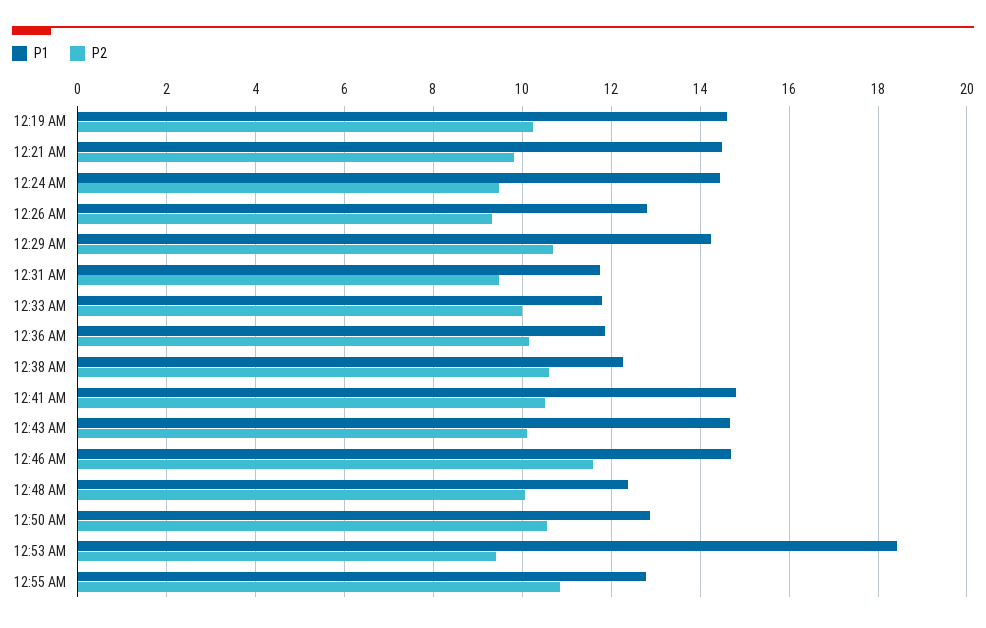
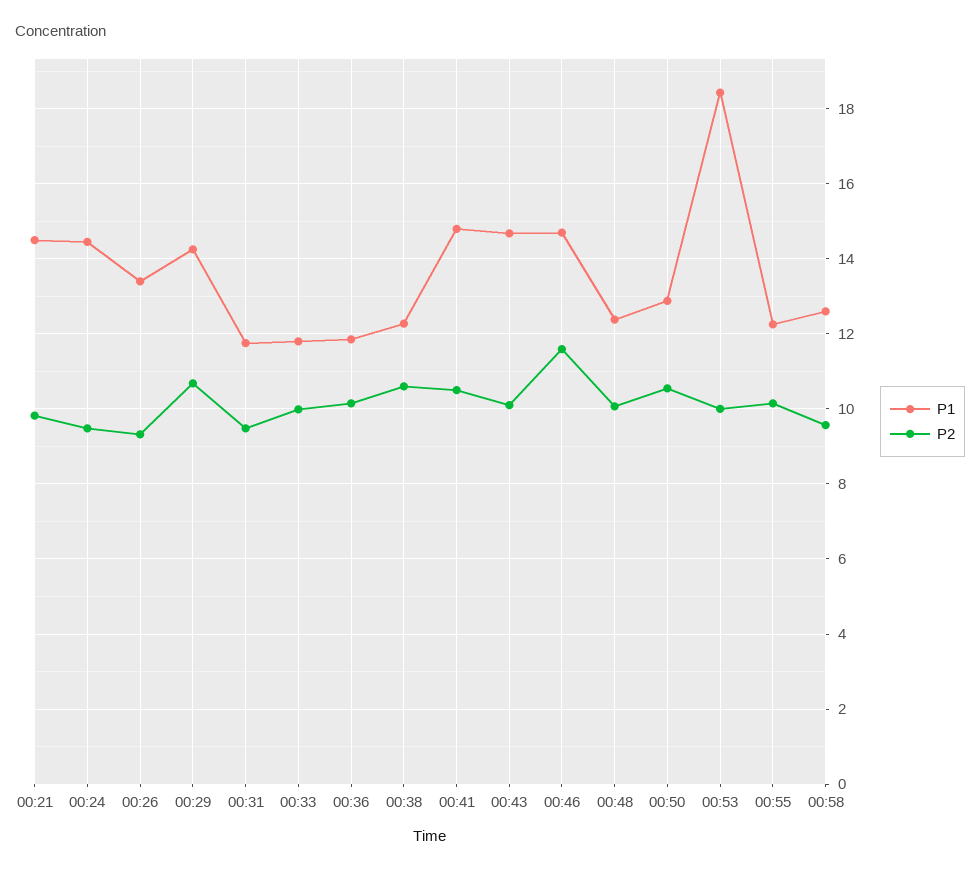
P1, 12:19 AM: 14.6 -> none
P2, 12:19 AM: 10.2 -> none
P1, 12:26 AM: 12.8 -> 13.4
P2, 12:53 AM: 9.4 -> 10
P1, 12:55 AM: 12.8 -> 12.2
P2, 12:55 AM: 10.8 -> 10.2
P1, 00:58: none -> 12.6
P2, 00:58: none -> 9.6

